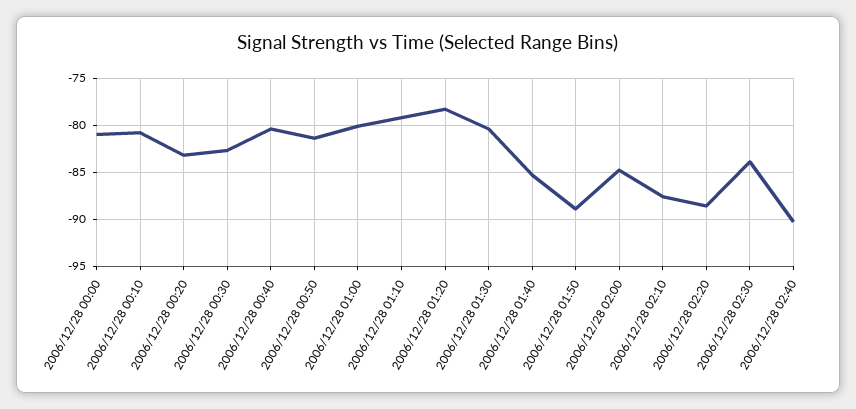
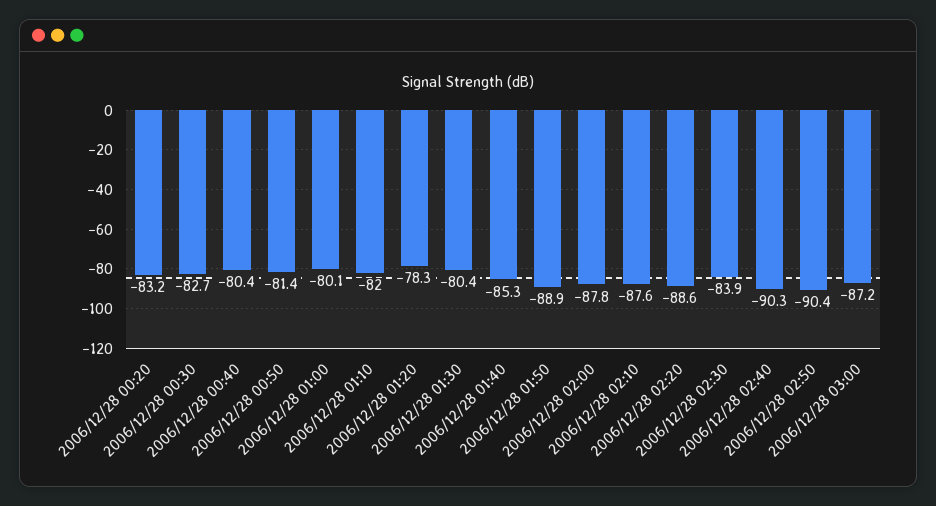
2006/12/28 00:00: -81 -> none
2006/12/28 00:10: -81 -> none
2006/12/28 01:10: -79 -> -82
2006/12/28 02:00: -85 -> -87.8
2006/12/28 02:50: none -> -90.4
2006/12/28 03:00: none -> -87.2

